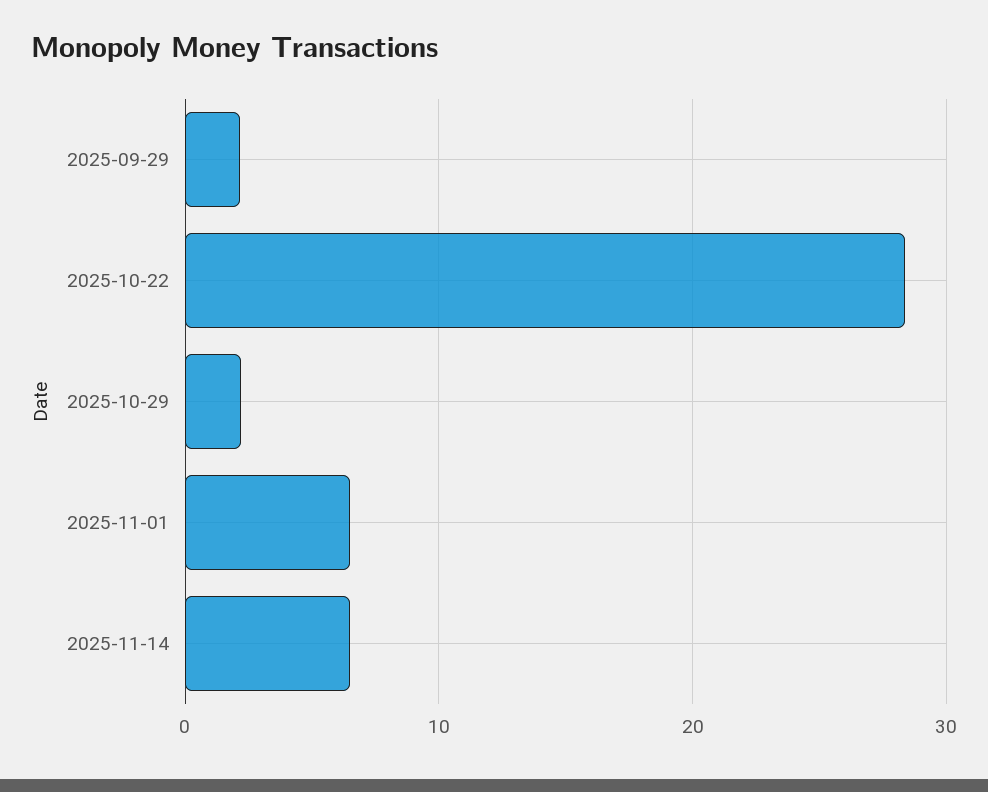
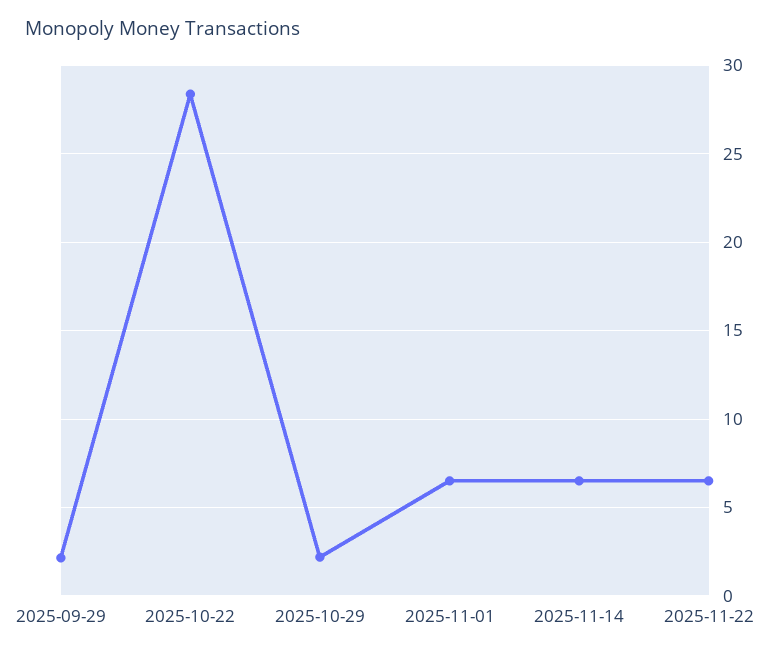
2025-11-22: none -> 6.5

